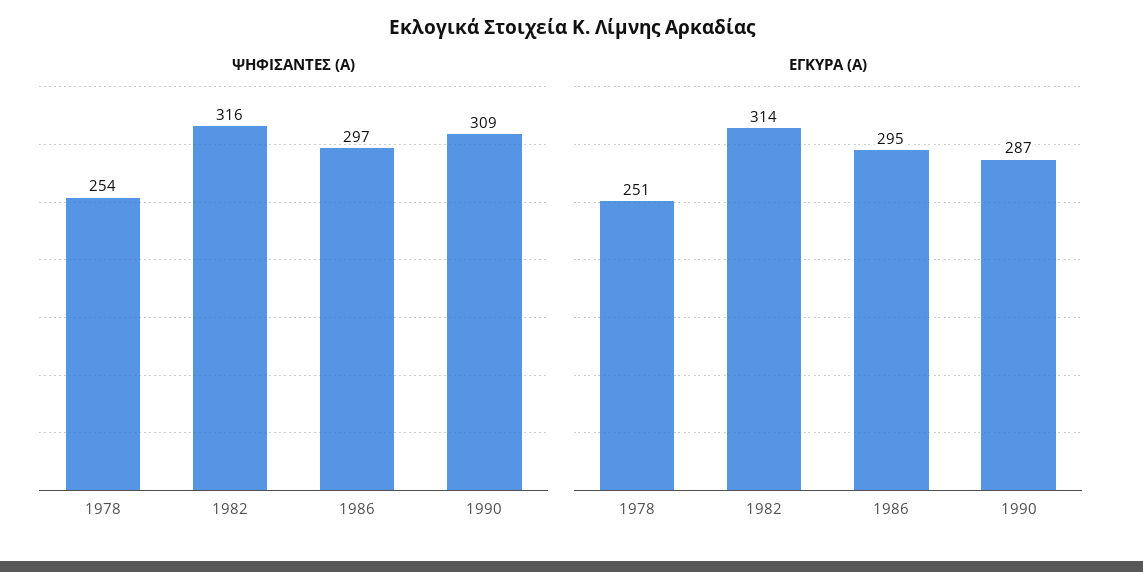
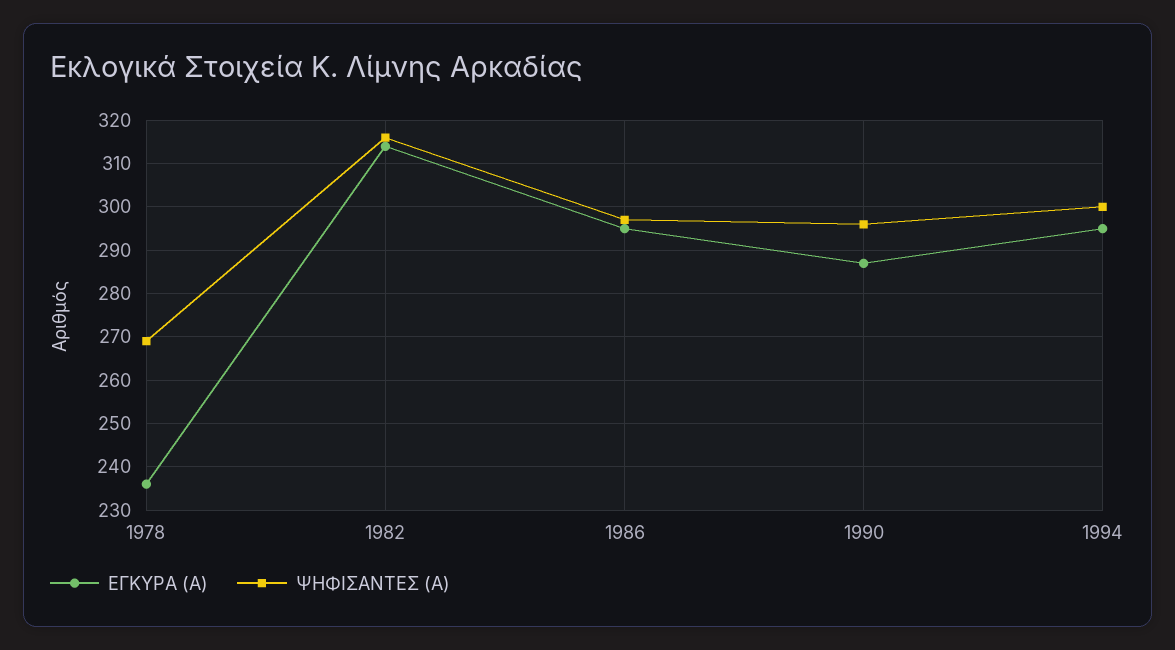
ΨΗΦΙΣΑΝΤΕΣ (Α), 1978: 254 -> 270
ΨΗΦΙΣΑΝΤΕΣ (Α), 1990: 309 -> 295
ΕΓΚΥΡΑ (Α), 1978: 251 -> 235
ΕΓΚΥΡΑ (Α), 1994: none -> 295
ΨΗΦΙΣΑΝΤΕΣ (Α), 1994: none -> 300

